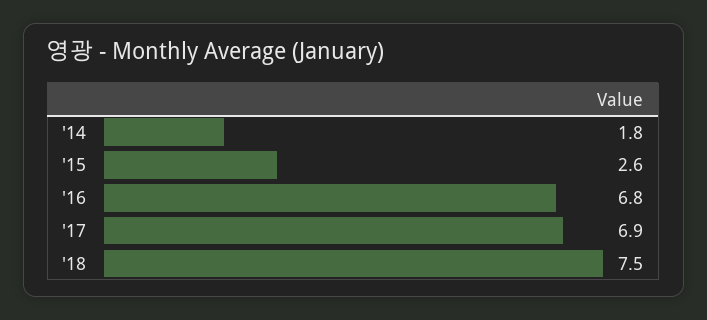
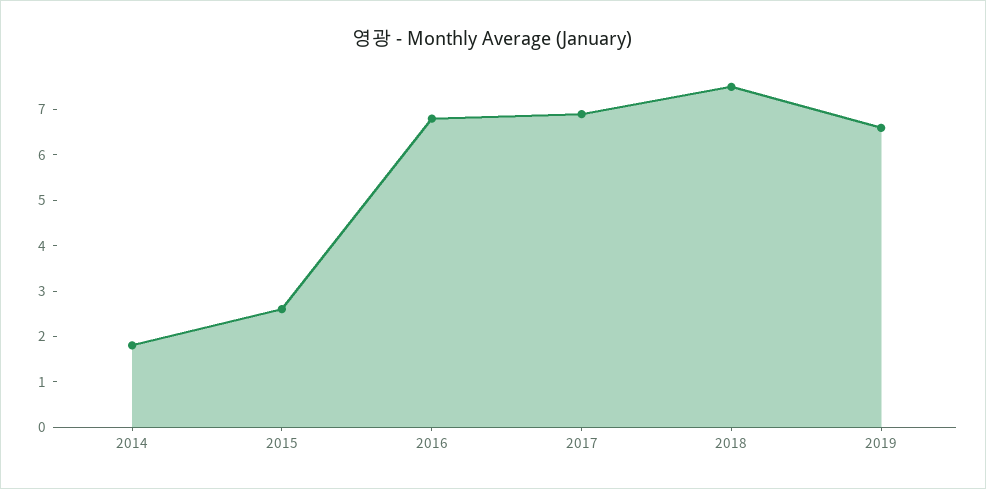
2019: none -> 6.5

